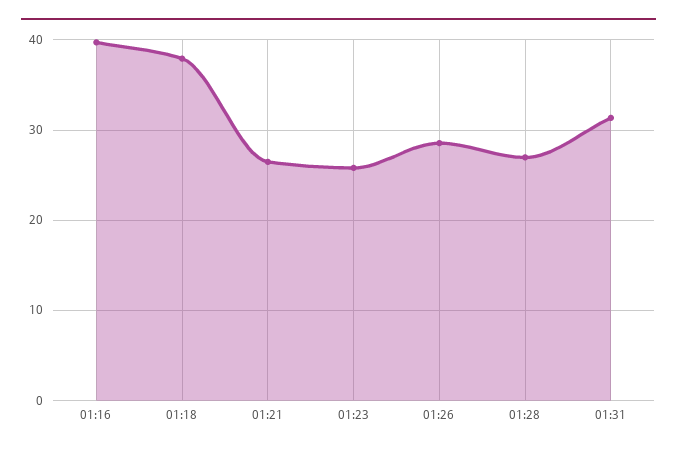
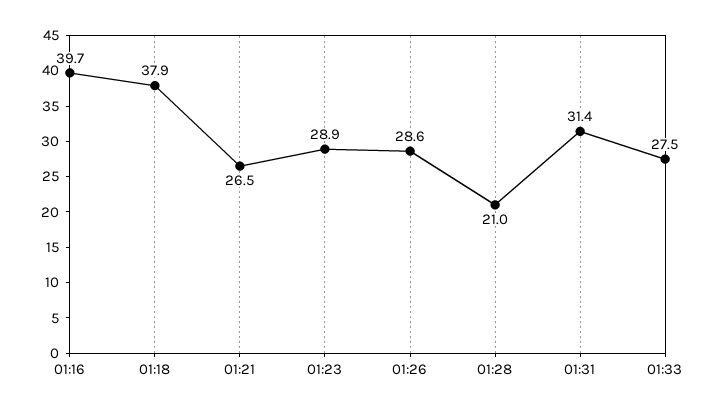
01:23: 26 -> 28.9
01:28: 27 -> 21
01:33: none -> 27.5

